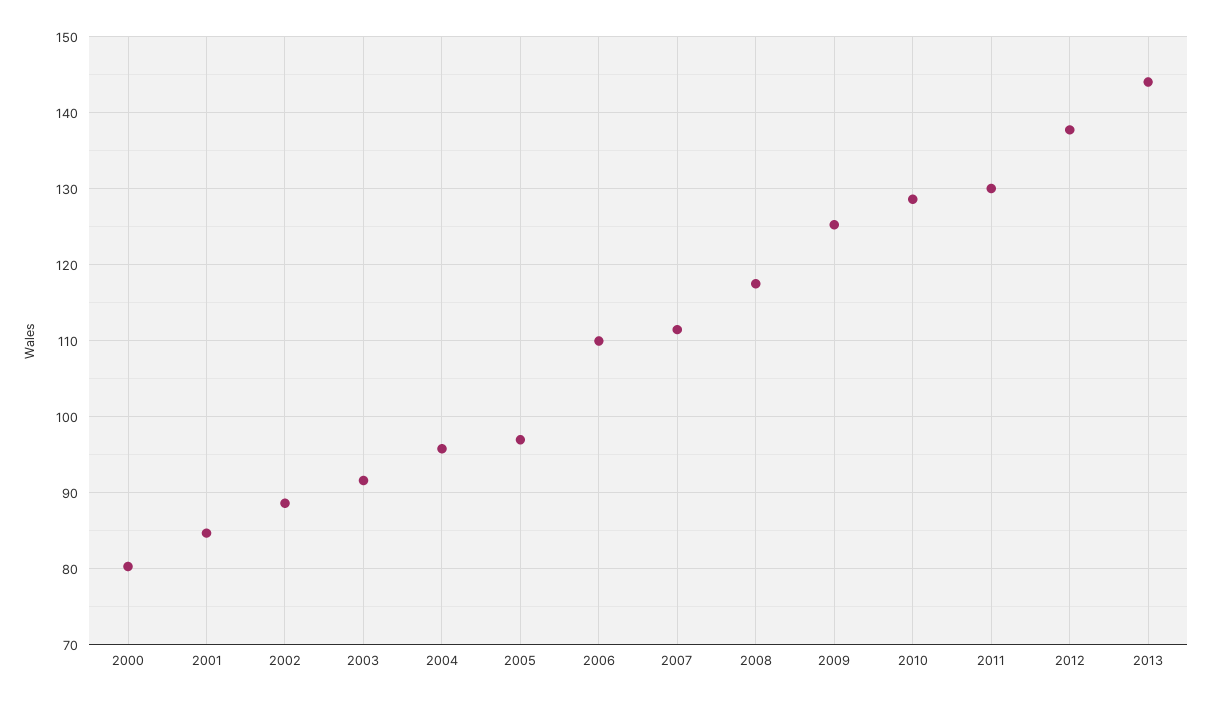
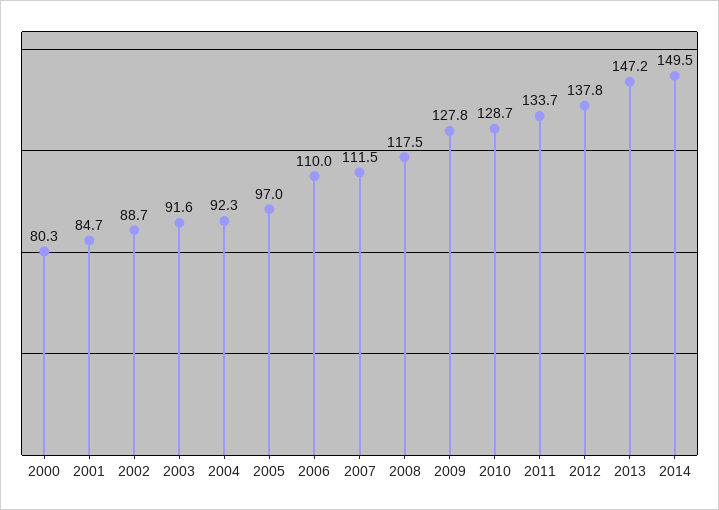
2004: 96 -> 92.3
2009: 125 -> 127.8
2011: 130 -> 133.7
2013: 144 -> 147.2
2014: none -> 149.5

